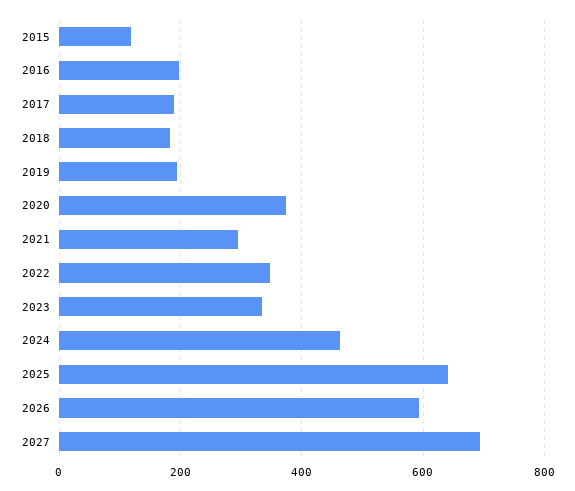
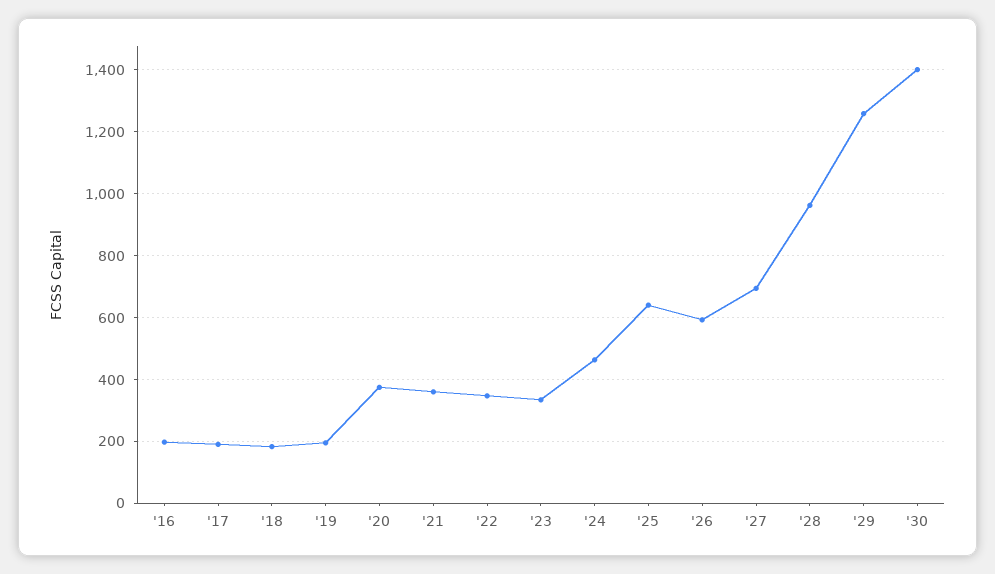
2015: 120 -> none
2021: 300 -> 360
'28: none -> 960
'29: none -> 1260
'30: none -> 1400

